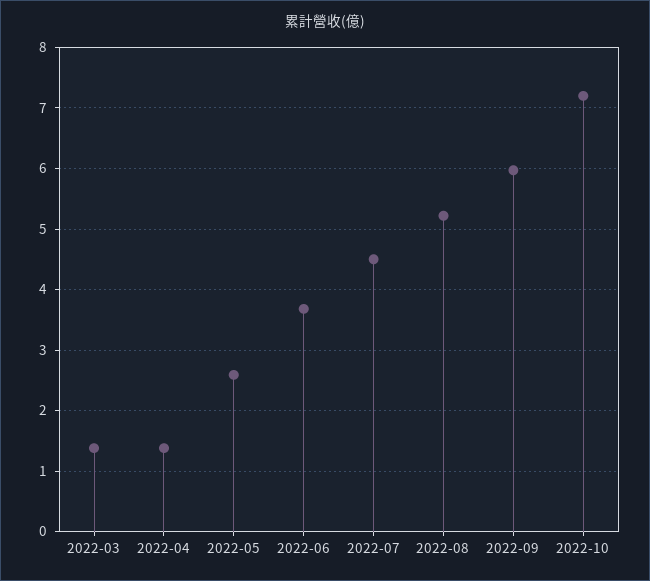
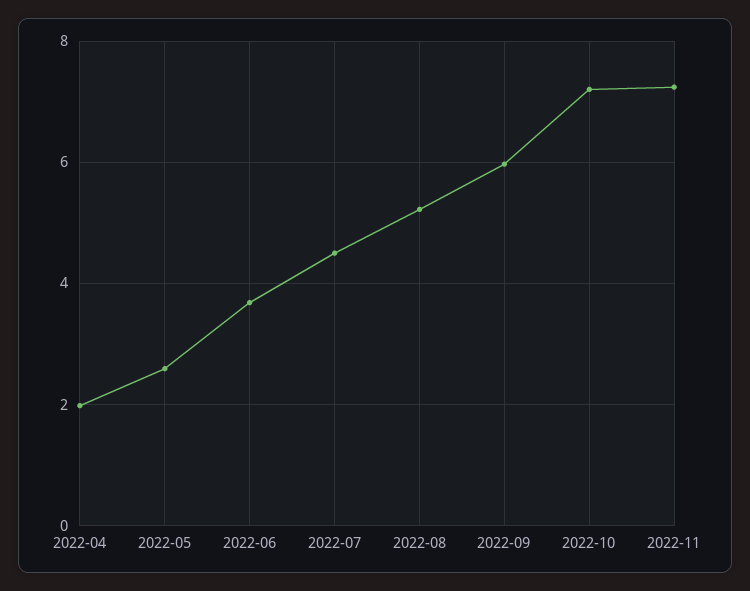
2022-03: 1.4 -> none
2022-04: 1.4 -> 2
2022-11: none -> 7.2

